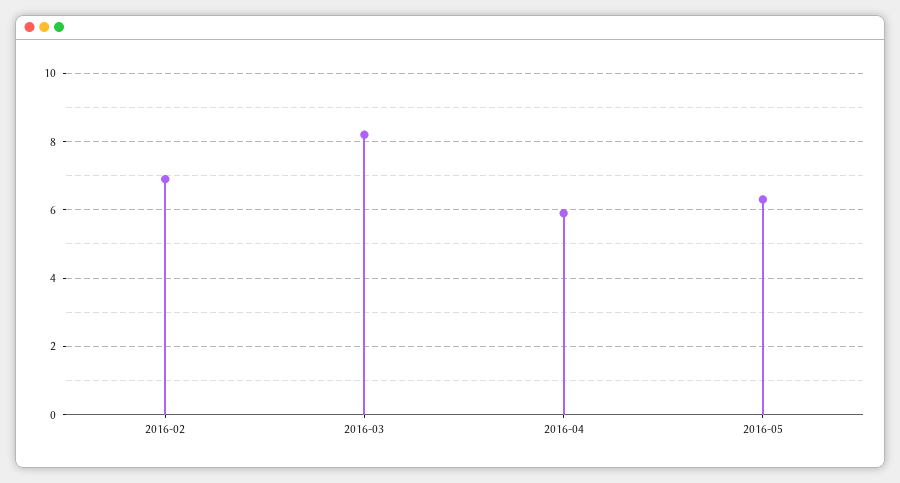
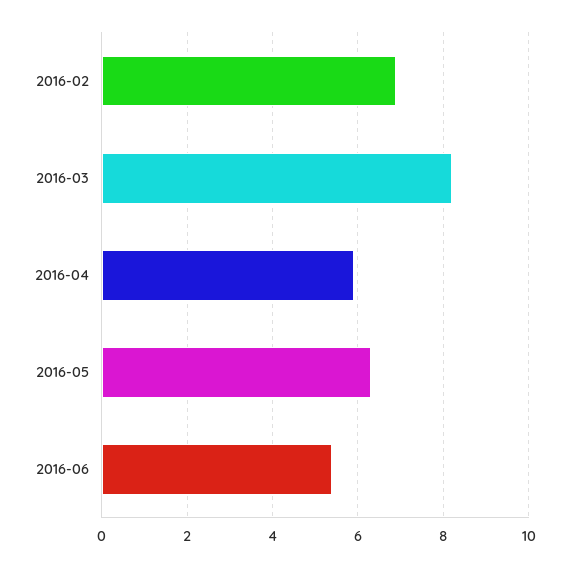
2016-06: none -> 5.5

